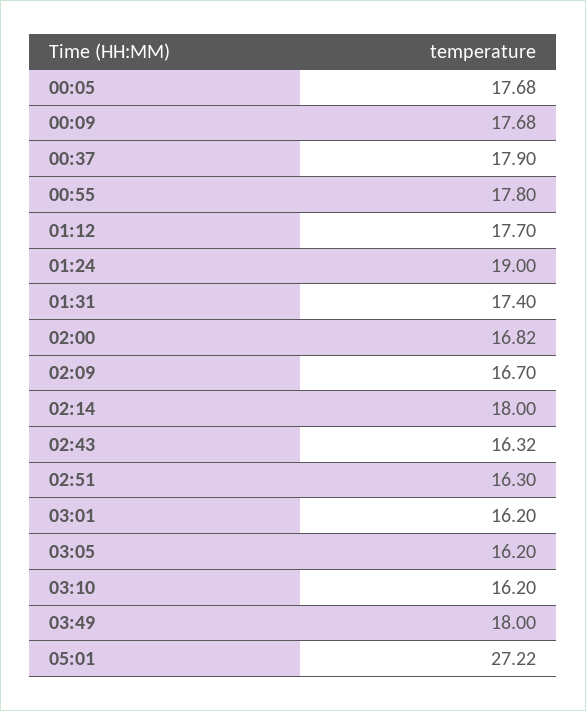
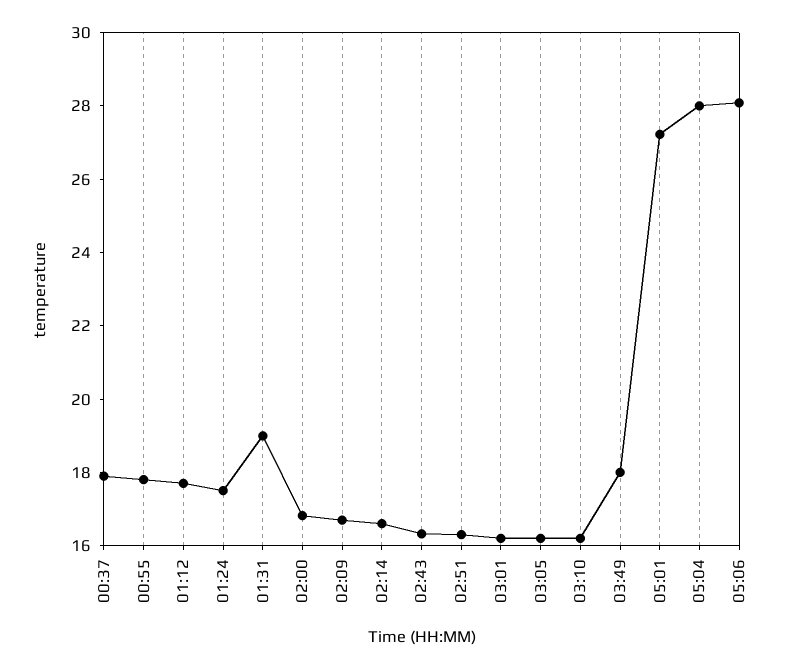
00:05: 17.68 -> none
00:09: 17.68 -> none
01:24: 19 -> 17.5
01:31: 17.4 -> 19
02:14: 18 -> 16.5
05:04: none -> 28
05:06: none -> 28

